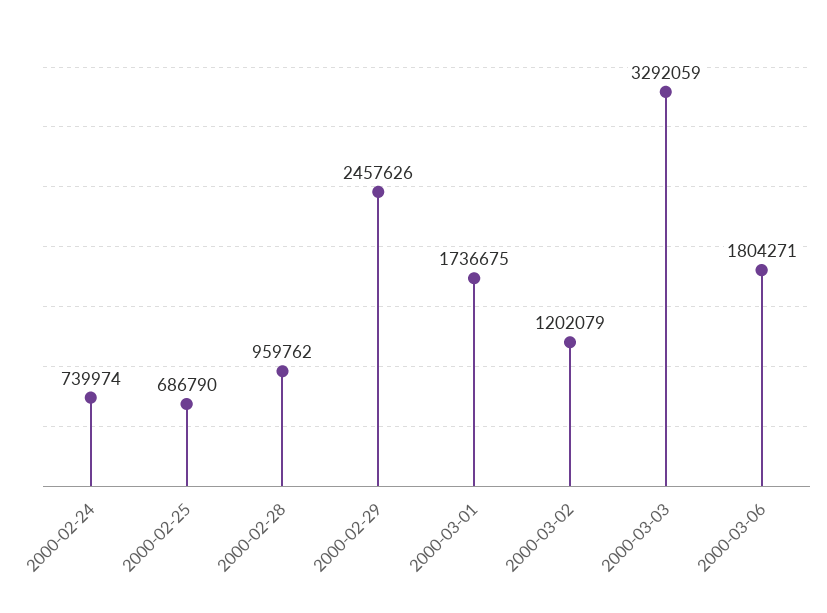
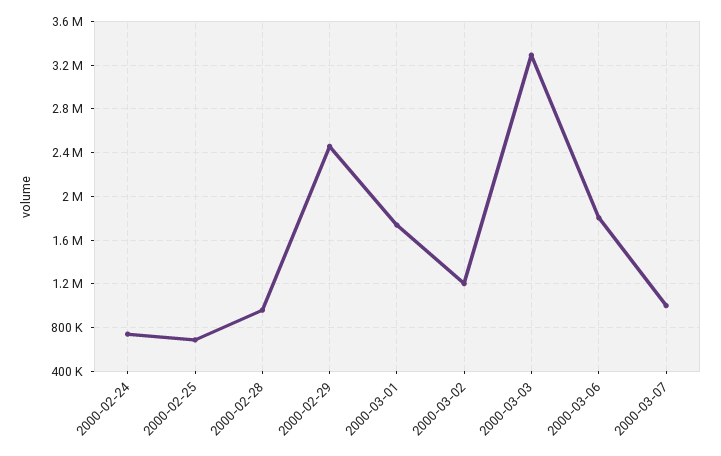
2000-03-07: none -> 1000000

